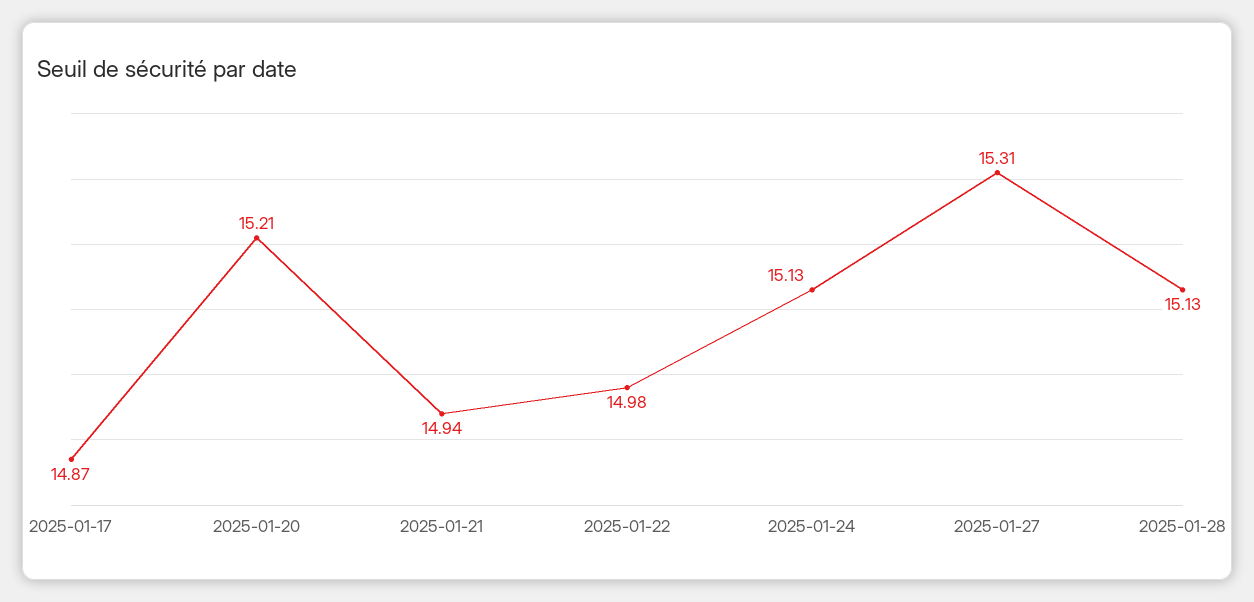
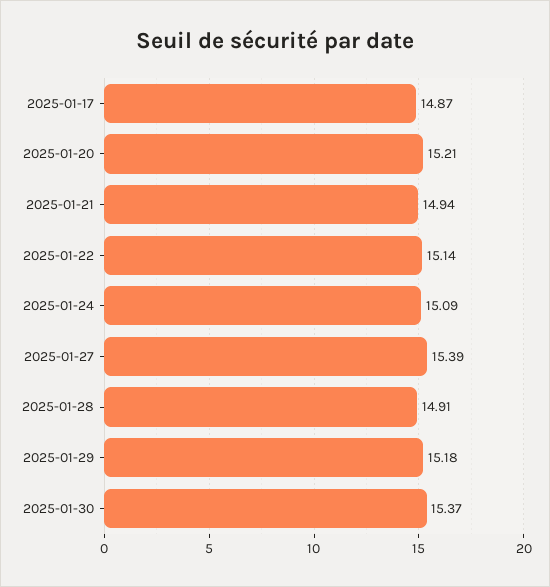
2025-01-22: 14.98 -> 15.14
2025-01-24: 15.13 -> 15.09
2025-01-27: 15.31 -> 15.39
2025-01-28: 15.13 -> 14.91
2025-01-29: none -> 15.18
2025-01-30: none -> 15.37

